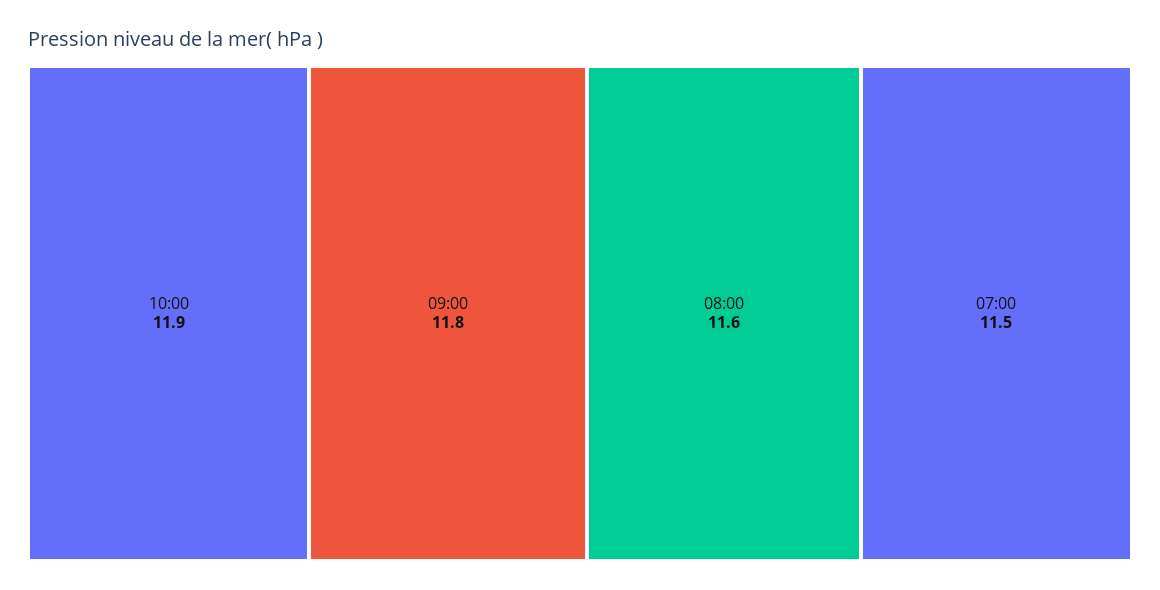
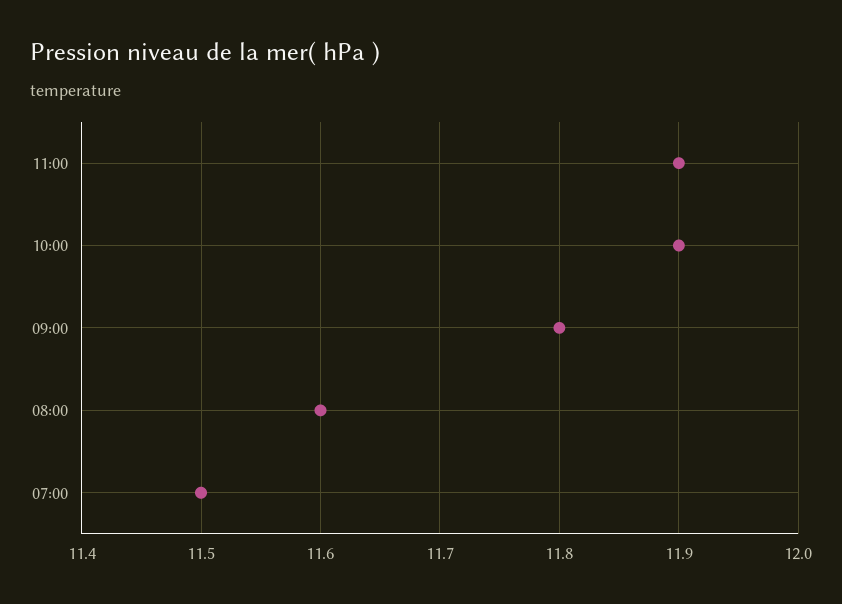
11:00: none -> 11.9

